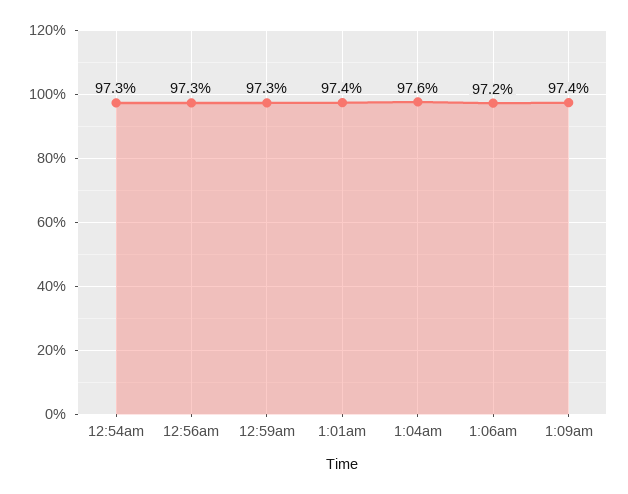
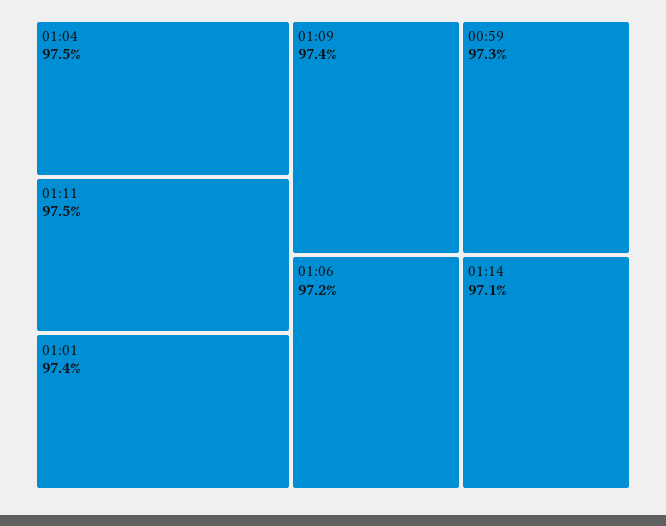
12:54am: 97.3 -> none
12:56am: 97.3 -> none
1:04am: 97.6 -> 97.5
01:11: none -> 97.5
01:14: none -> 97.1

